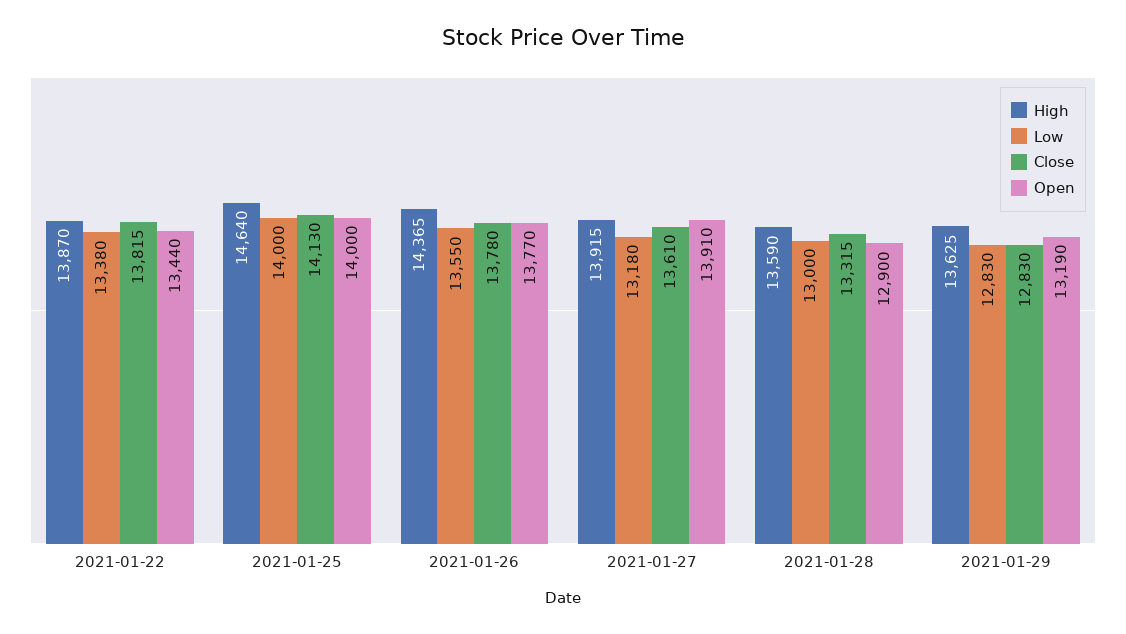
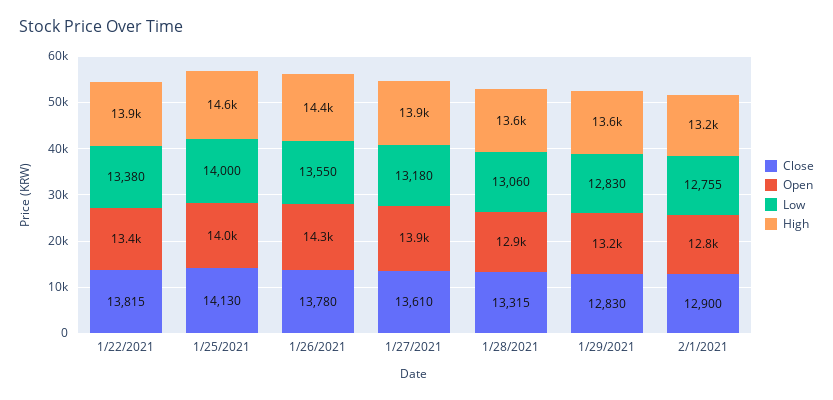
Open, 2021-01-26: 13770 -> 14300
Low, 2021-01-28: 13000 -> 13060
Close, 2/1/2021: none -> 12900
Open, 2/1/2021: none -> 12800
Low, 2/1/2021: none -> 12755
High, 2/1/2021: none -> 13200

